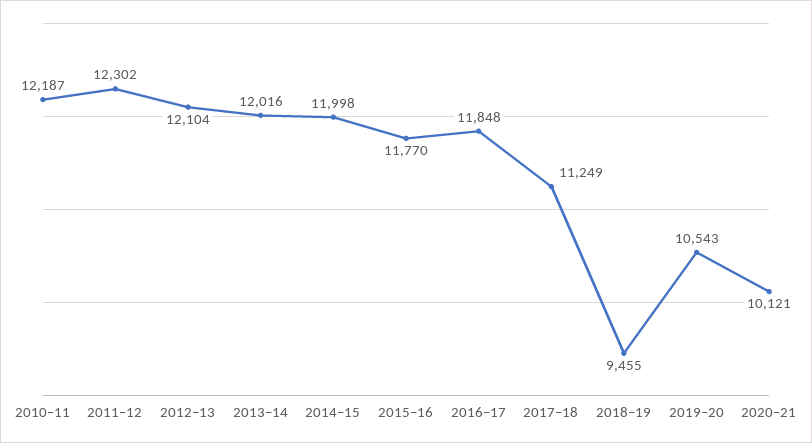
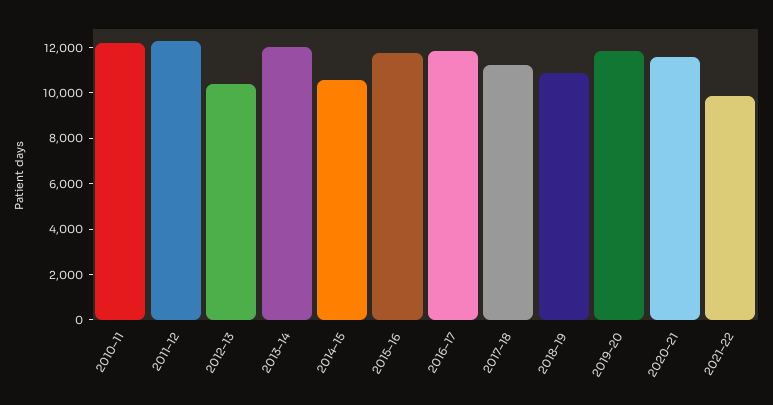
2012–13: 12104 -> 10500
2014–15: 11998 -> 10500
2018–19: 9455 -> 11000
2019–20: 10543 -> 12000
2020–21: 10121 -> 11500
2021–22: none -> 10000

